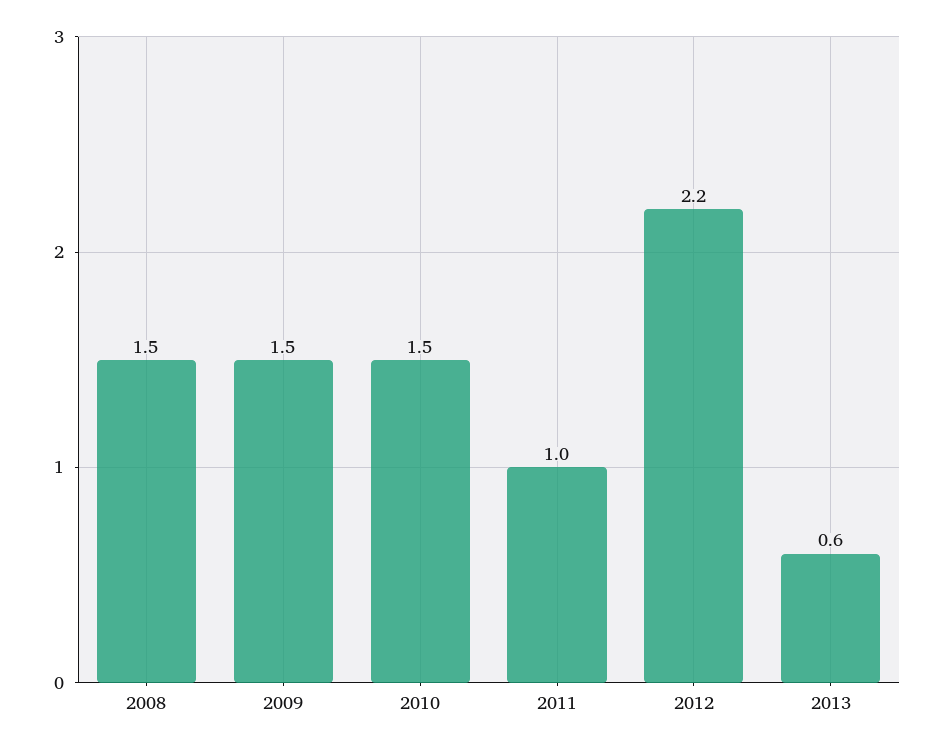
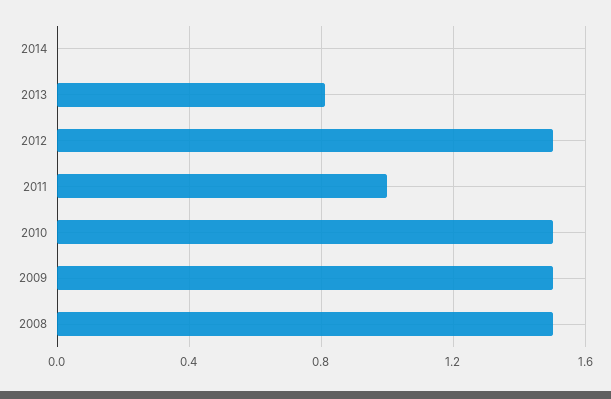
2012: 2.2 -> 1.5
2013: 0.6 -> 0.8
2014: none -> 0

